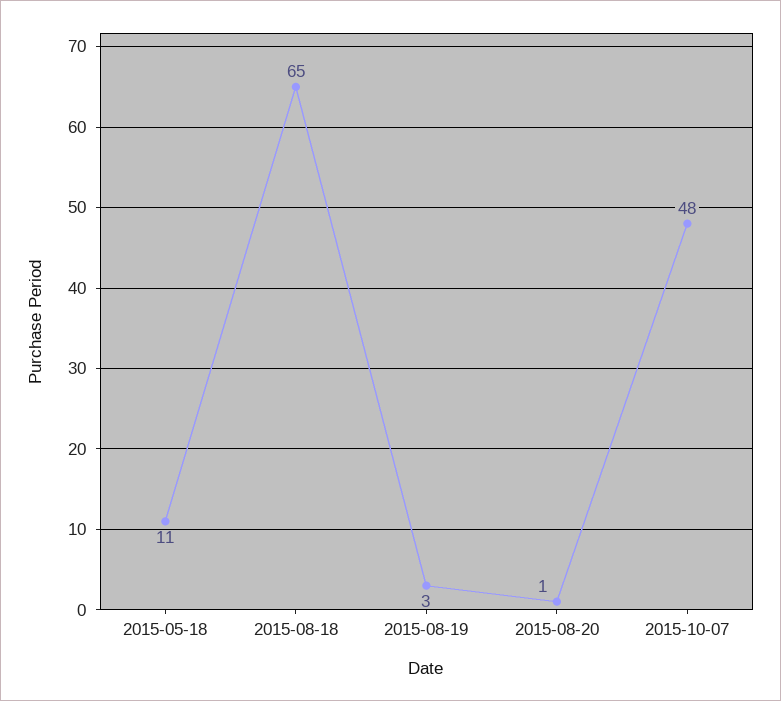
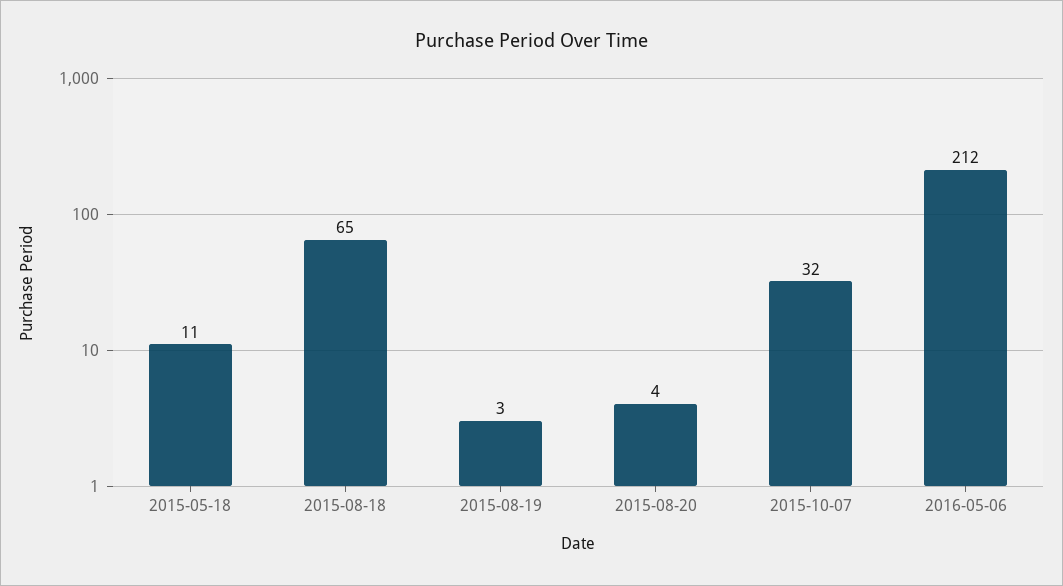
2015-08-20: 1 -> 4
2015-10-07: 48 -> 32
2016-05-06: none -> 212

